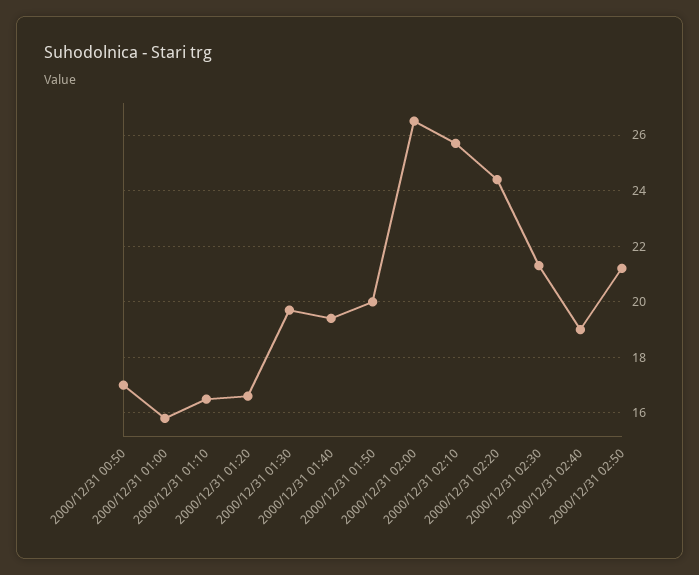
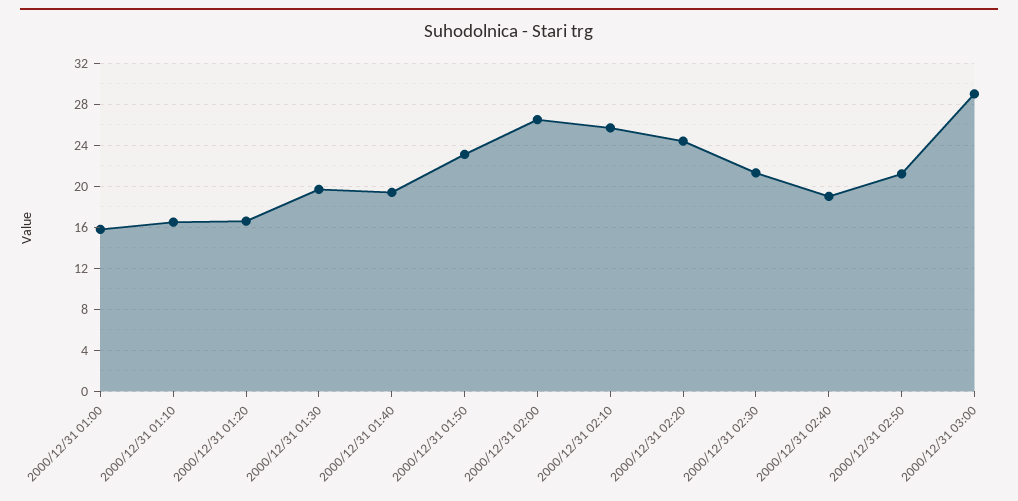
2000/12/31 00:50: 17 -> none
2000/12/31 01:50: 20 -> 23
2000/12/31 03:00: none -> 29

